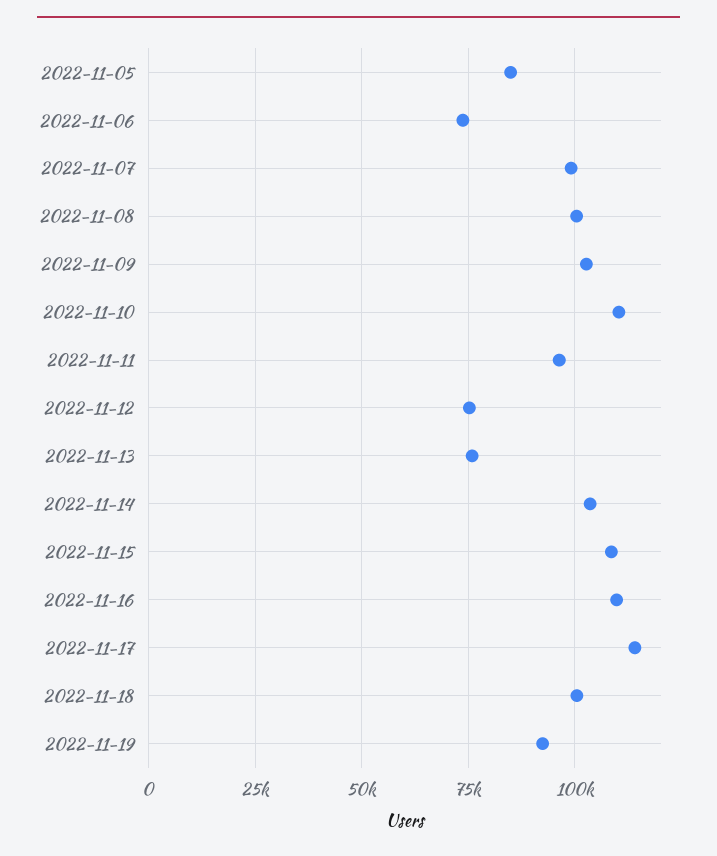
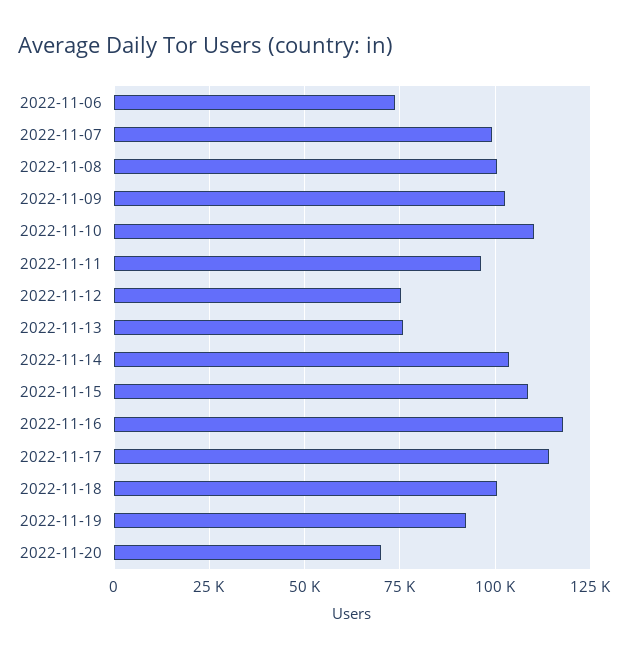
2022-11-05: 85000 -> none
2022-11-16: 110000 -> 117500
2022-11-20: none -> 70000

